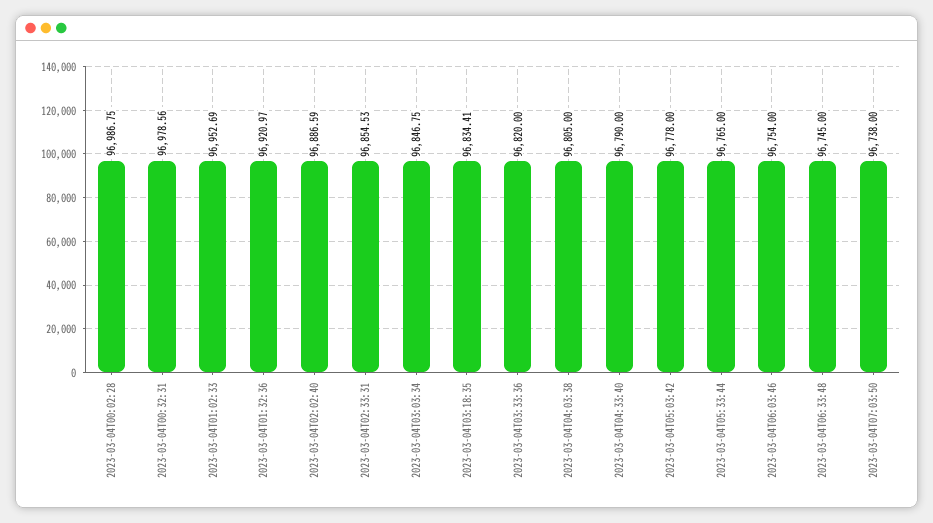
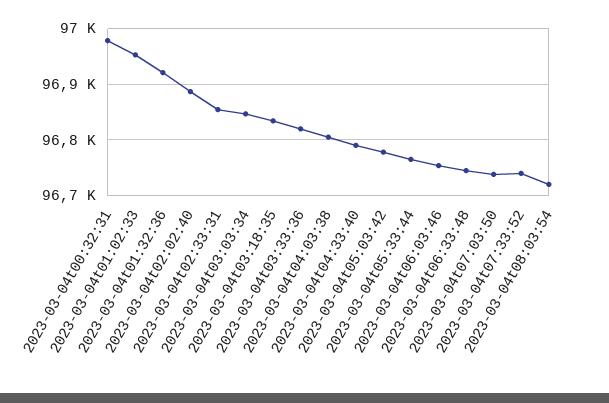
2023-03-04T00:02:28: 96986.75 -> none
2023-03-04t07:33:52: none -> 96740
2023-03-04t08:03:54: none -> 96720

